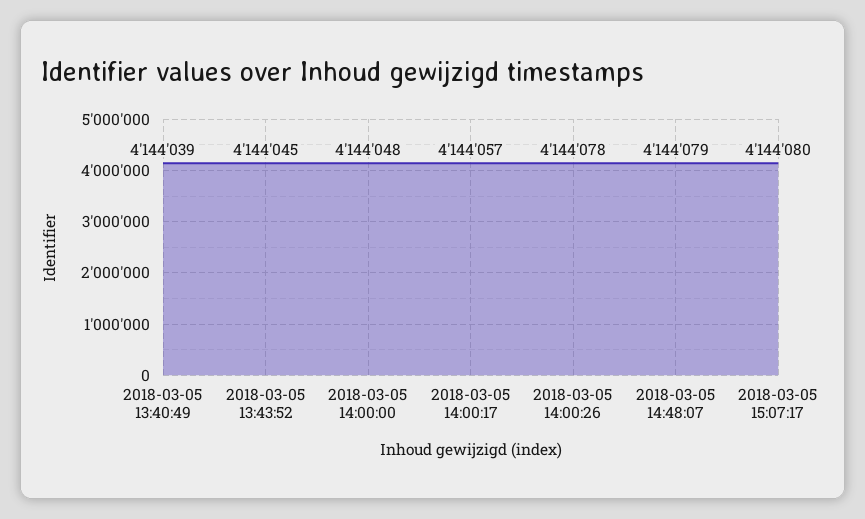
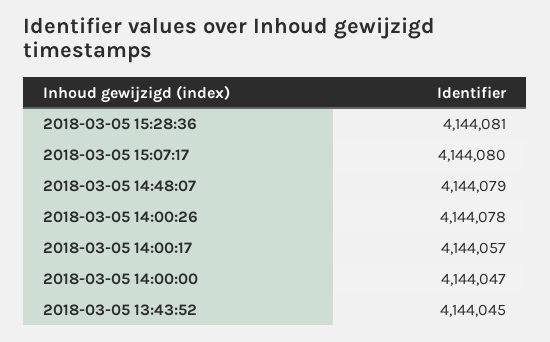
2018-03-05 13:40:49: 4144039 -> none
2018-03-05 14:00:00: 4144048 -> 4144047
2018-03-05 15:28:36: none -> 4144081

